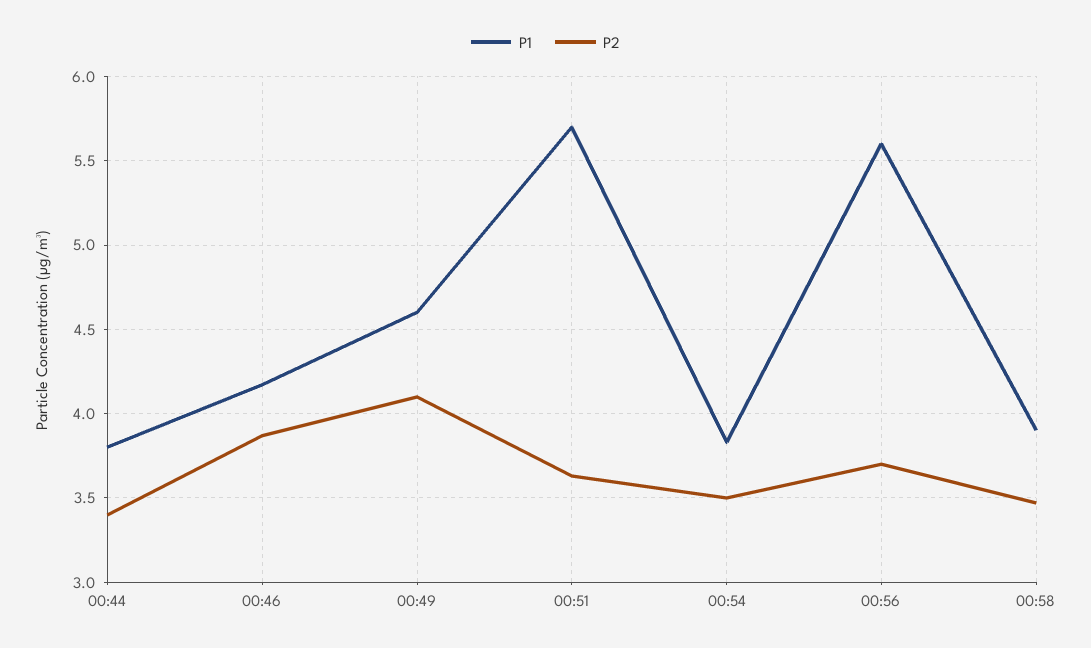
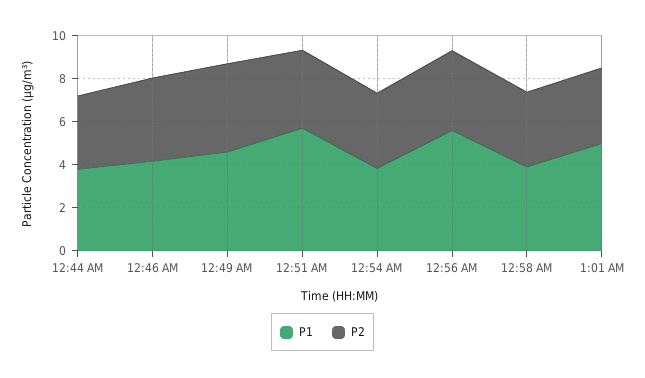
P1, 1:01 AM: none -> 5
P2, 1:01 AM: none -> 3.5

